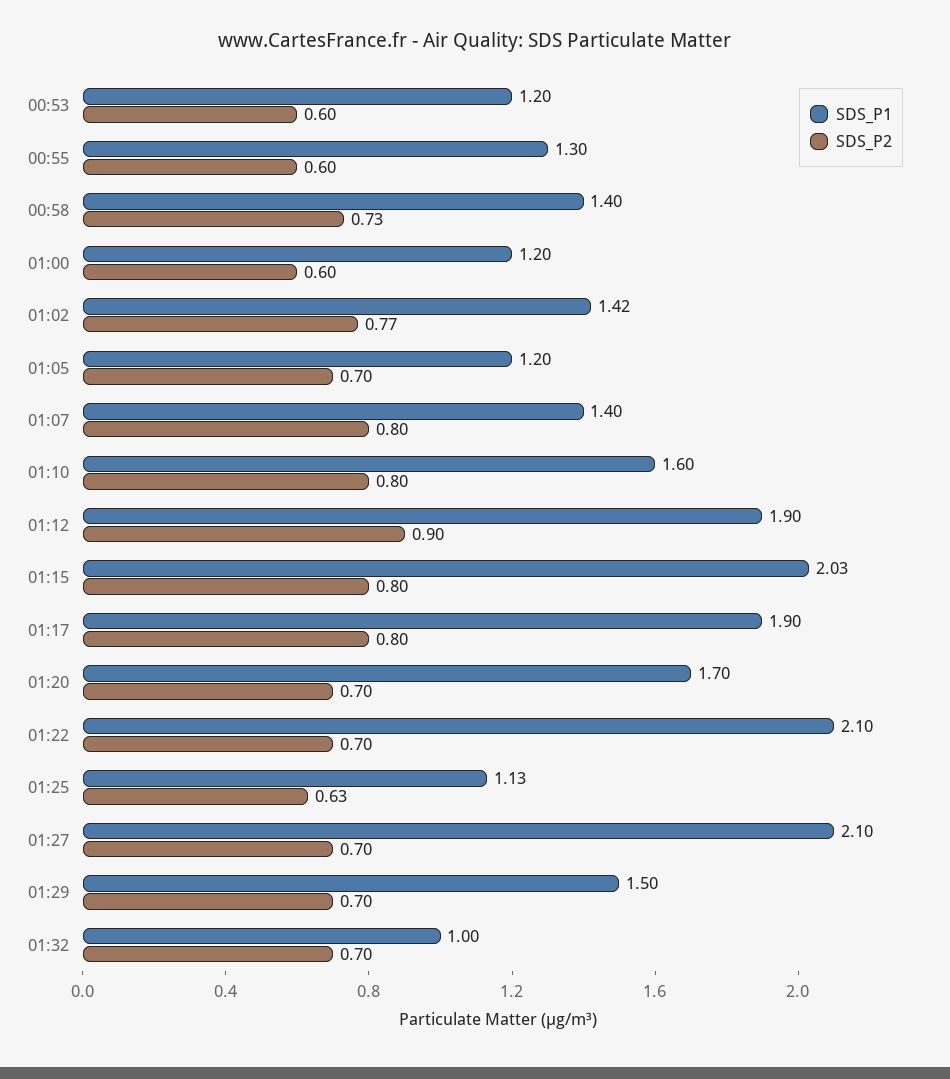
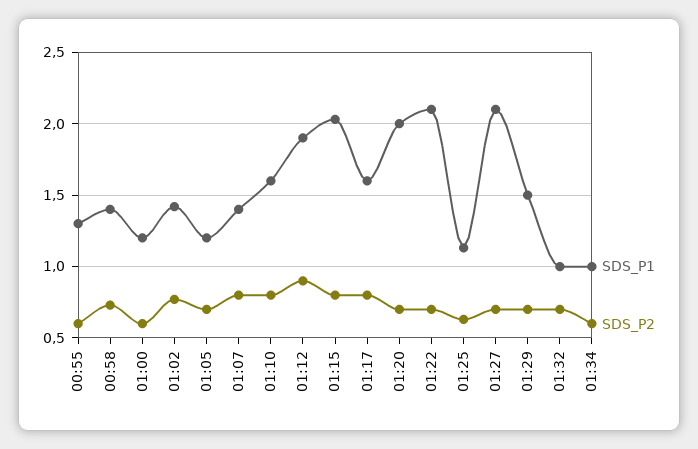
SDS_P1, 00:53: 1.2 -> none
SDS_P2, 00:53: 0.6 -> none
SDS_P1, 01:17: 1.9 -> 1.6
SDS_P1, 01:20: 1.7 -> 2
SDS_P1, 01:34: none -> 1
SDS_P2, 01:34: none -> 0.6

